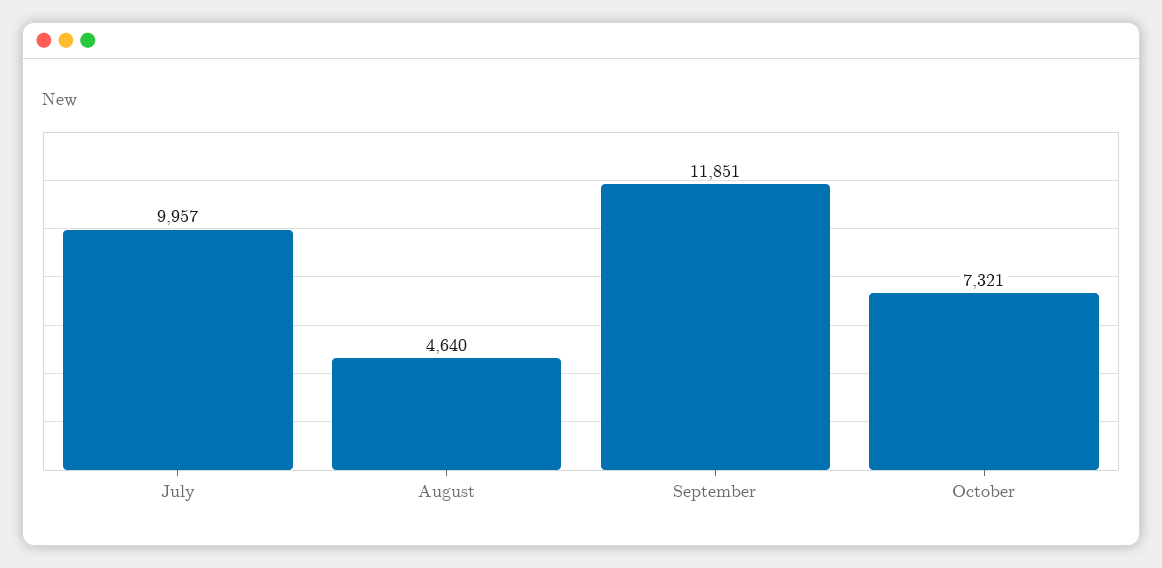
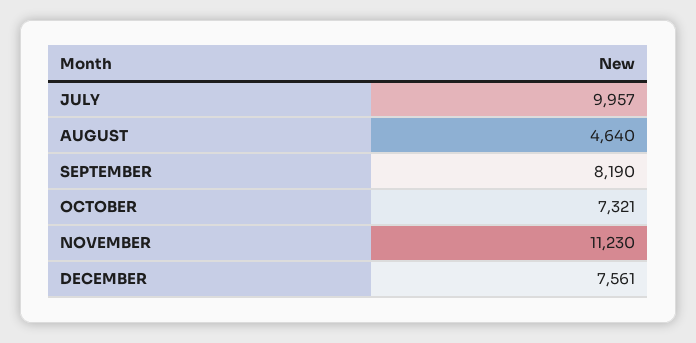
September: 11851 -> 8190
NOVEMBER: none -> 11230
DECEMBER: none -> 7561

